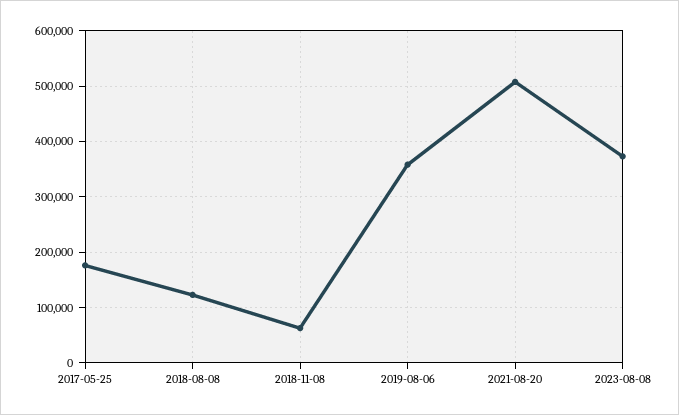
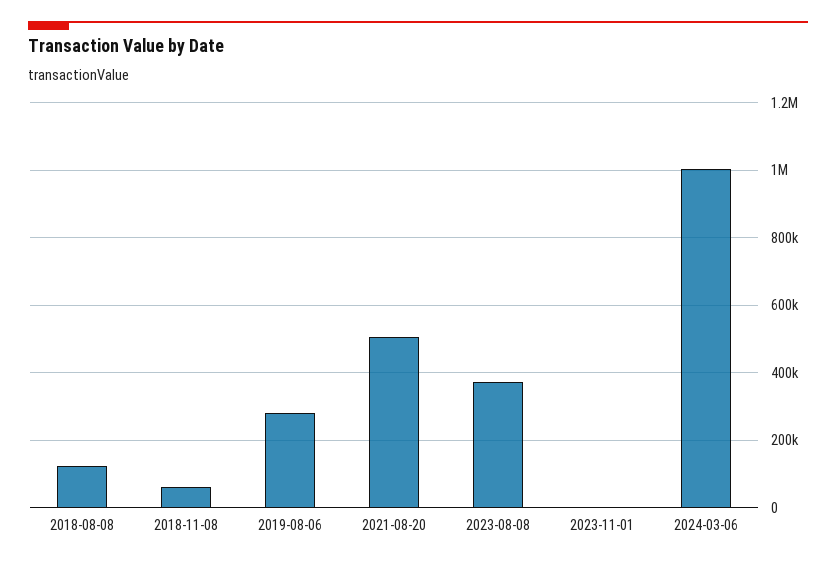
2017-05-25: 180000 -> none
2019-08-06: 360000 -> 280000
2023-11-01: none -> 0
2024-03-06: none -> 1000000

